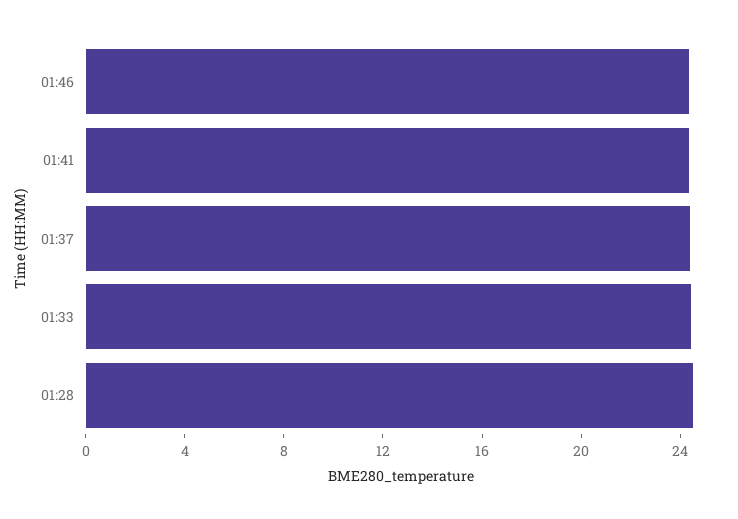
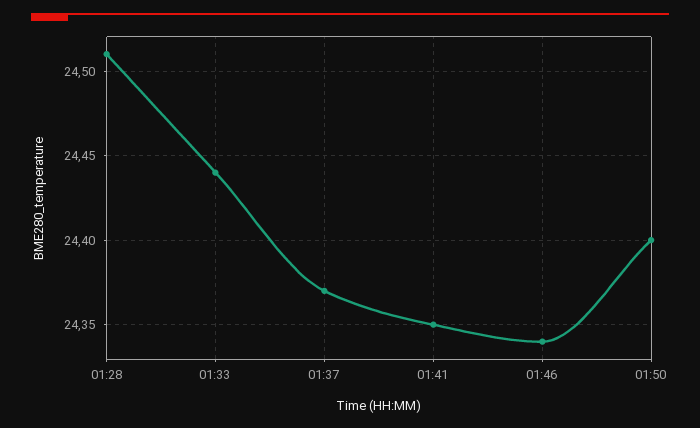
01:50: none -> 24.4

